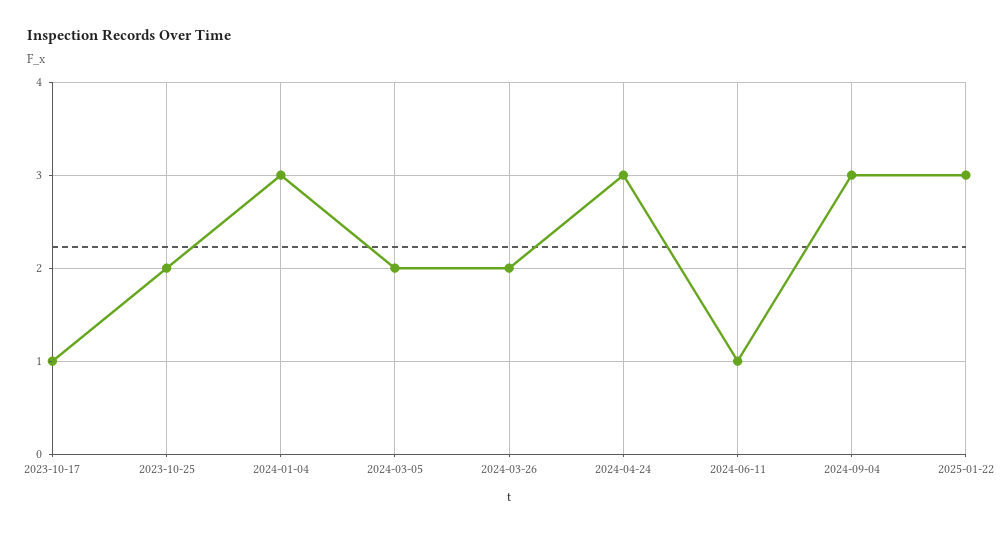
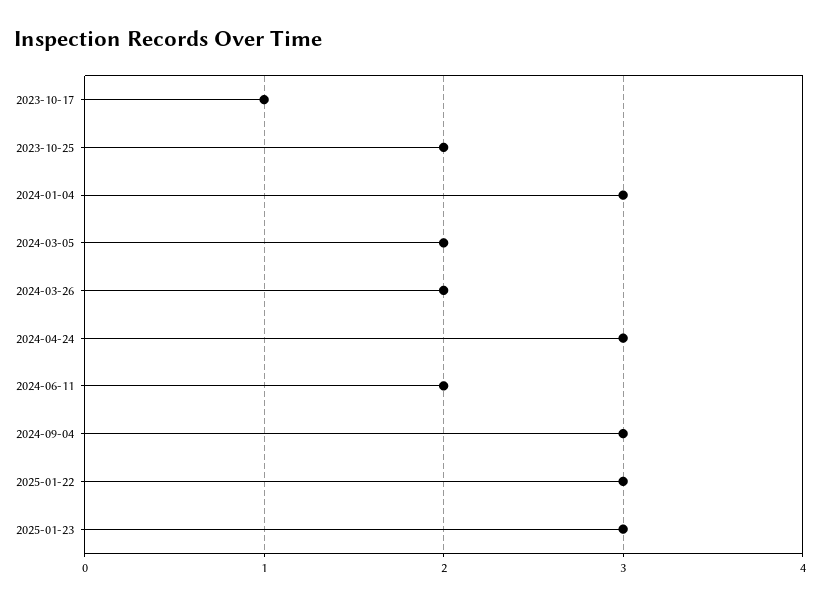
2024-06-11: 1 -> 2
2025-01-23: none -> 3

